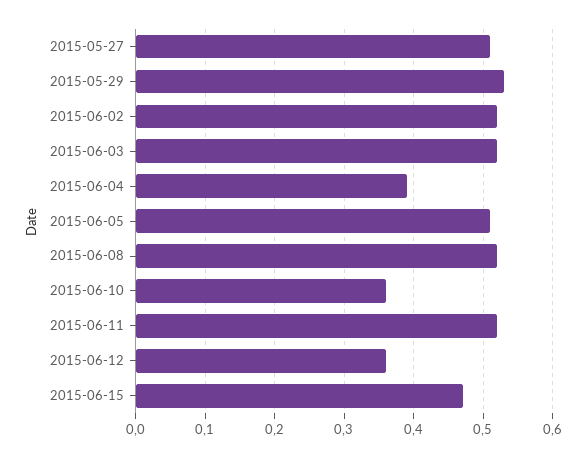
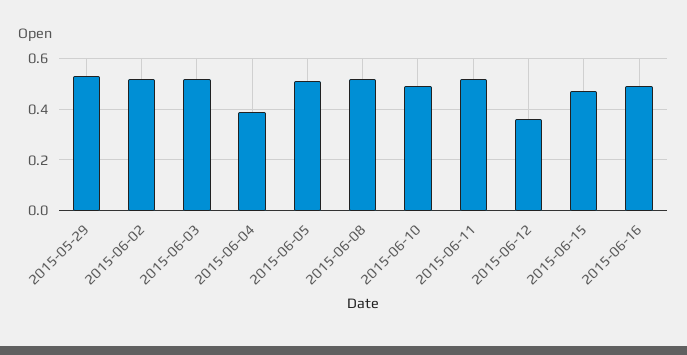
2015-05-27: 0.51 -> none
2015-06-10: 0.36 -> 0.5
2015-06-16: none -> 0.5

